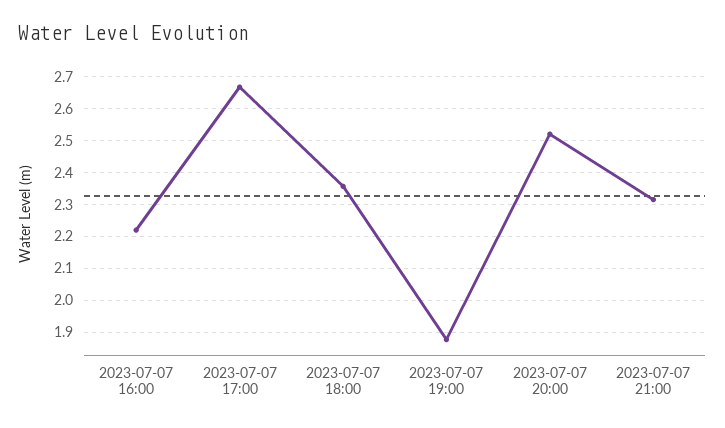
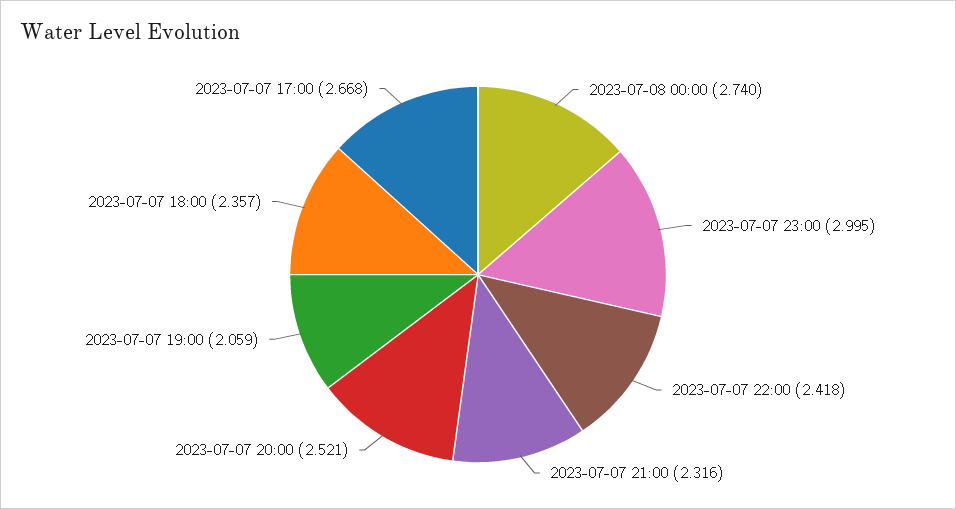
2023-07-07 16:00: 2.22 -> none
2023-07-07 19:00: 1.88 -> 2.059
2023-07-08 00:00: none -> 2.74
2023-07-07 23:00: none -> 2.995
2023-07-07 22:00: none -> 2.418

